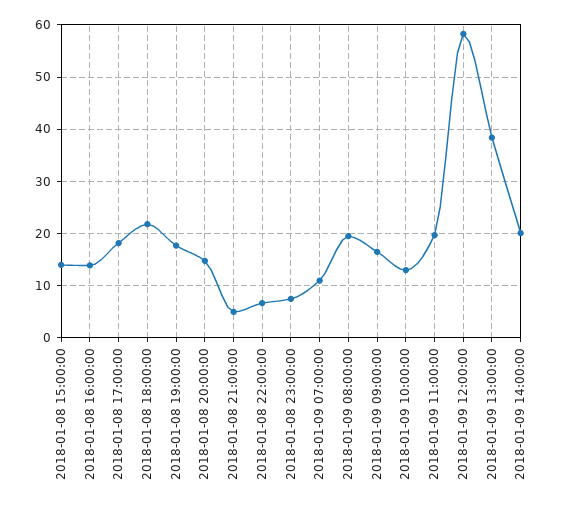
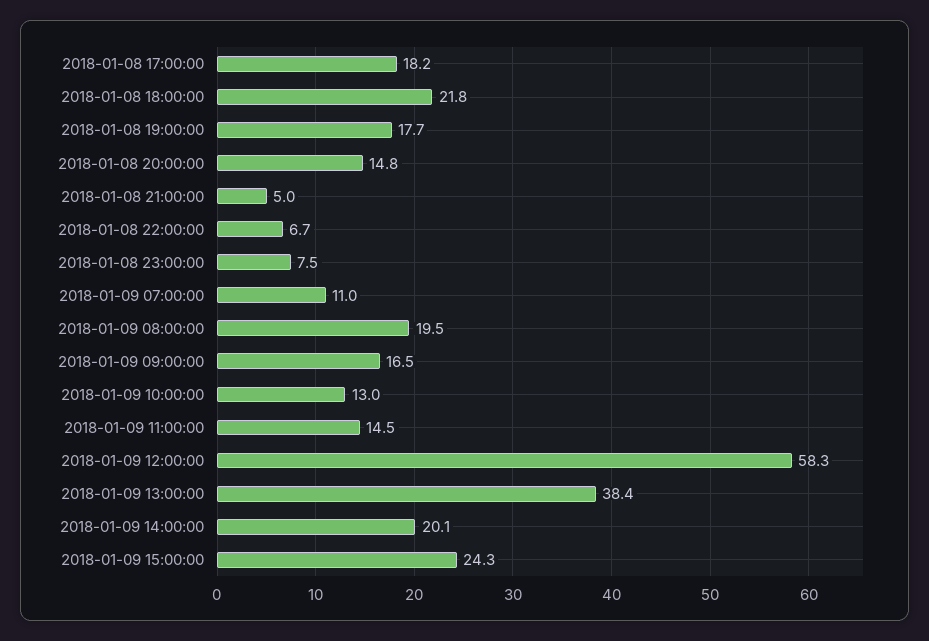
2018-01-08 15:00:00: 14 -> none
2018-01-08 16:00:00: 14 -> none
2018-01-09 11:00:00: 20 -> 14.5
2018-01-09 15:00:00: none -> 24.3

